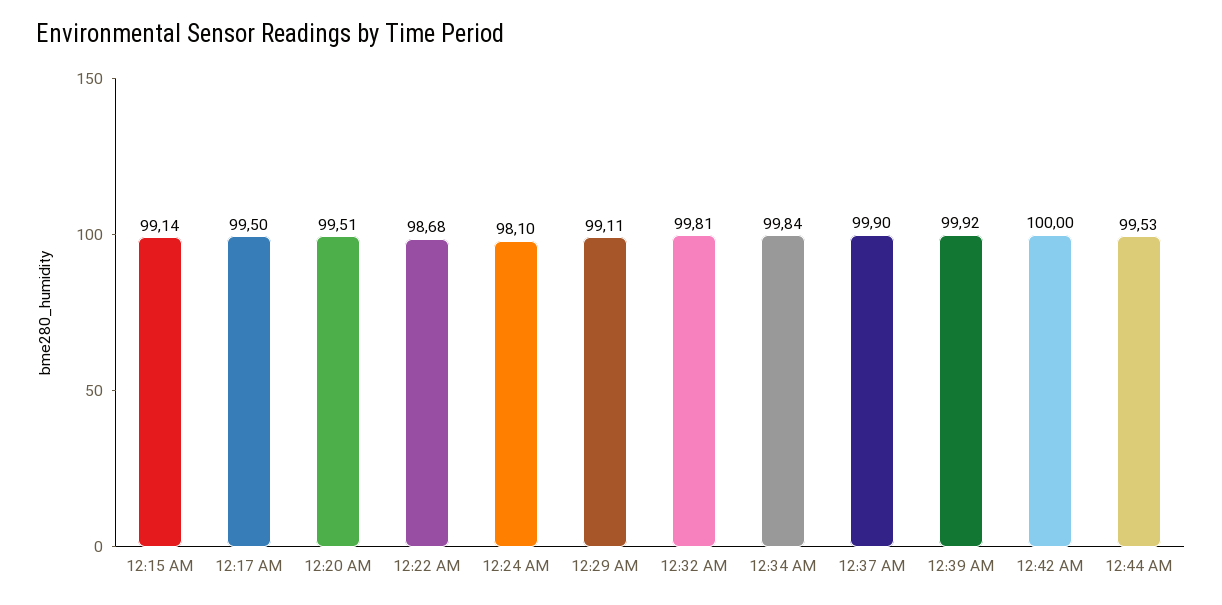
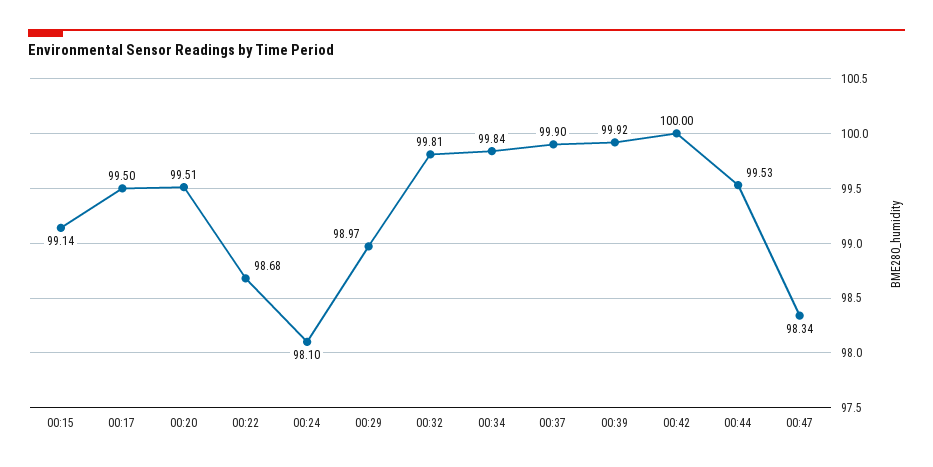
12:29 AM: 99.11 -> 98.97
00:47: none -> 98.34

